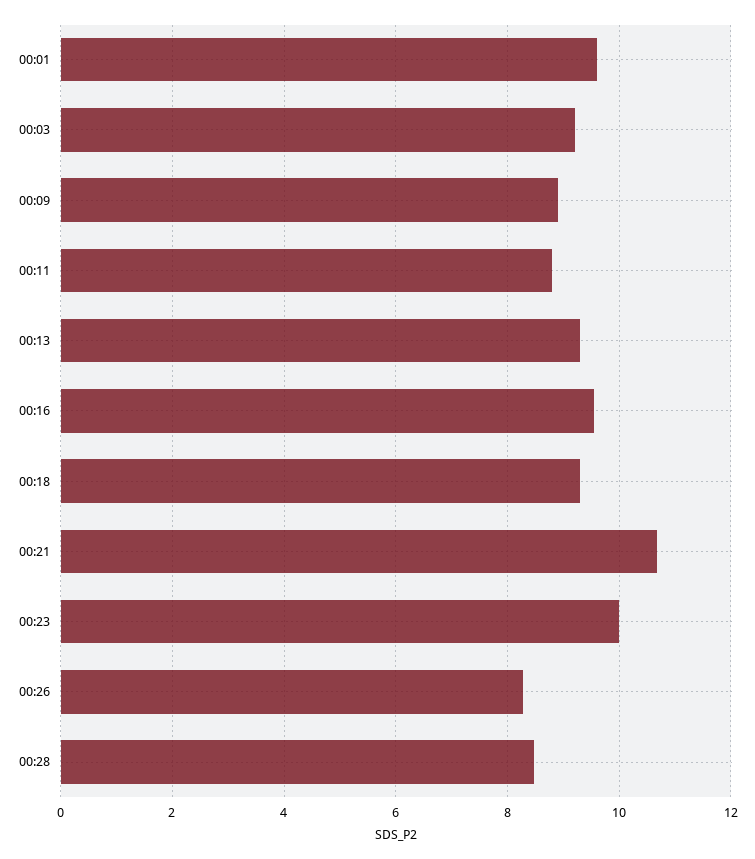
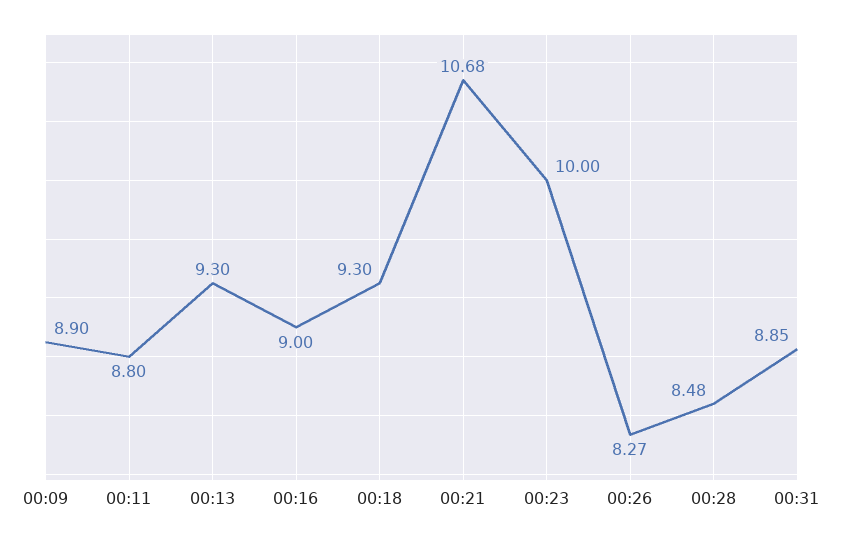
00:01: 9.6 -> none
00:03: 9.2 -> none
00:16: 9.6 -> 9
00:31: none -> 8.85

